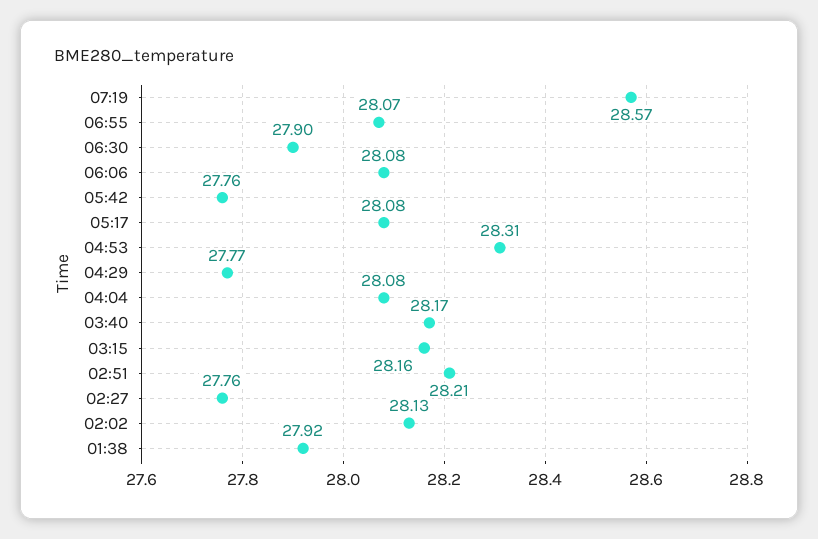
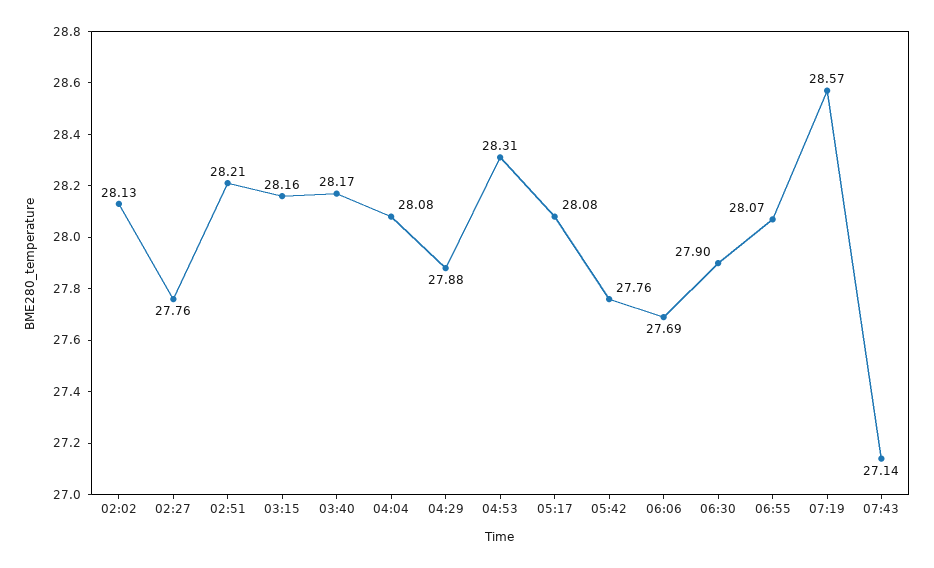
06:06: 28.08 -> 27.69
04:29: 27.77 -> 27.88
01:38: 27.92 -> none
07:43: none -> 27.14

